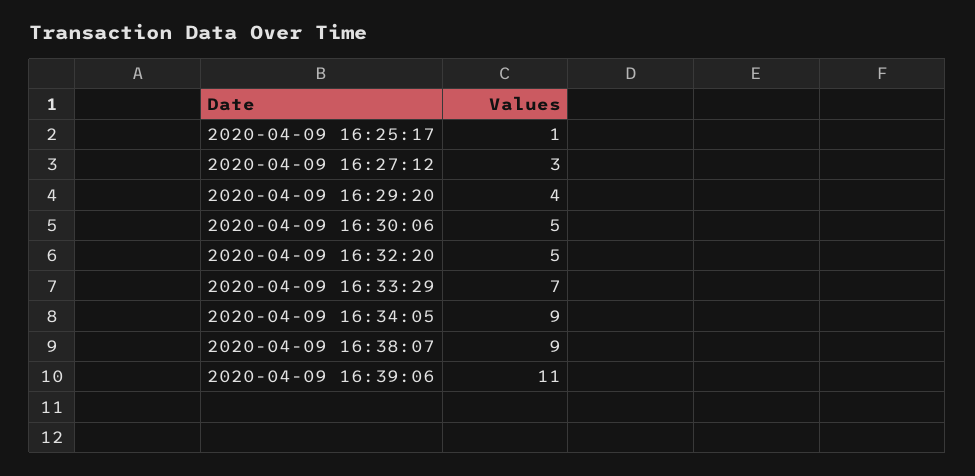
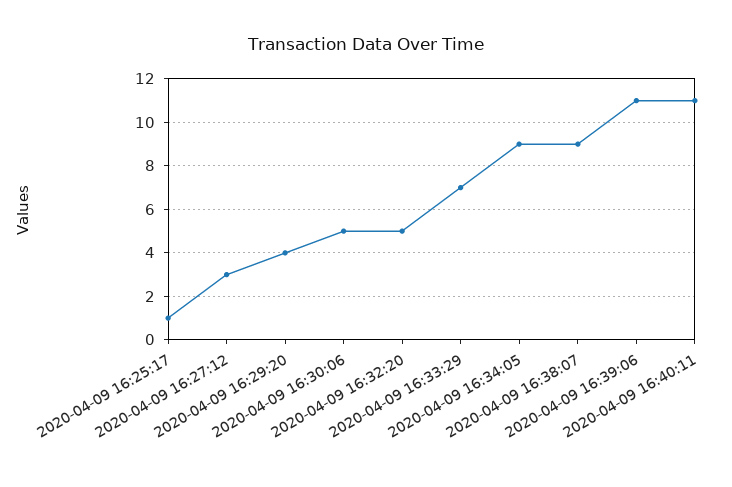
2020-04-09 16:40:11: none -> 11

